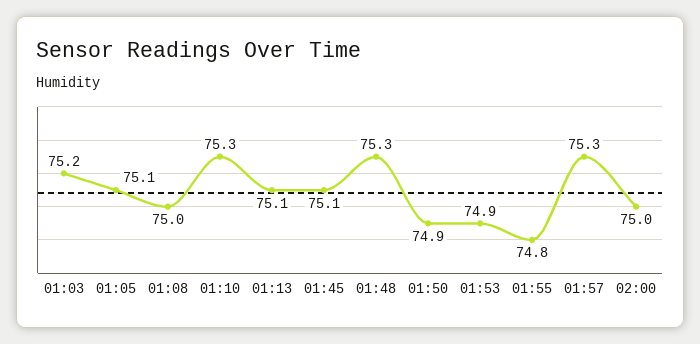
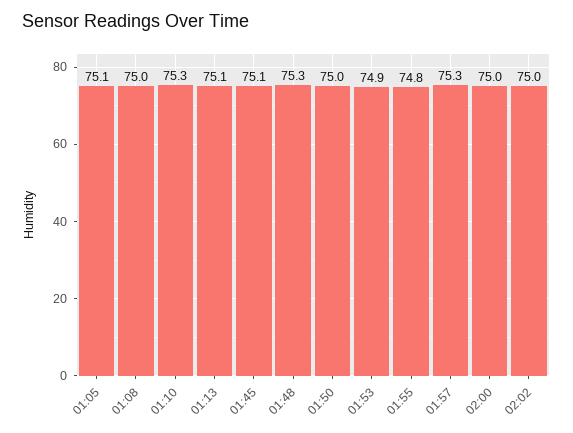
01:03: 75.2 -> none
01:50: 74.9 -> 75
02:02: none -> 75

